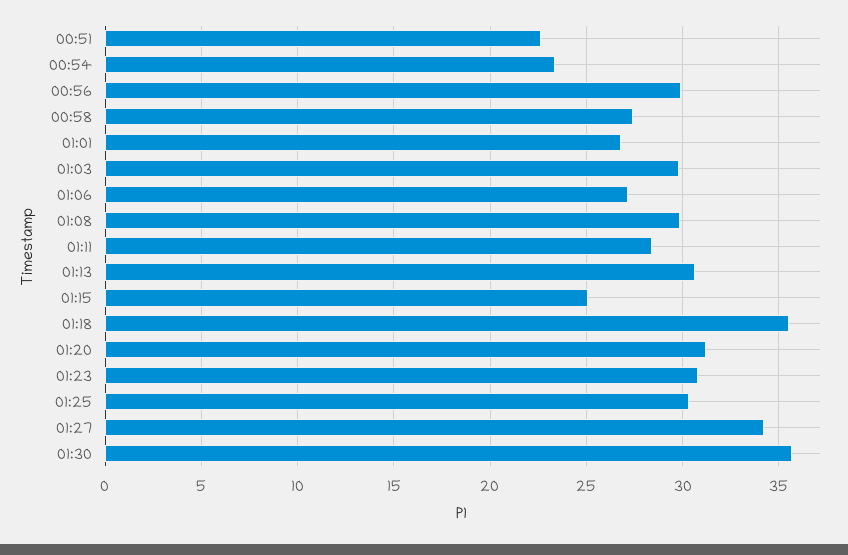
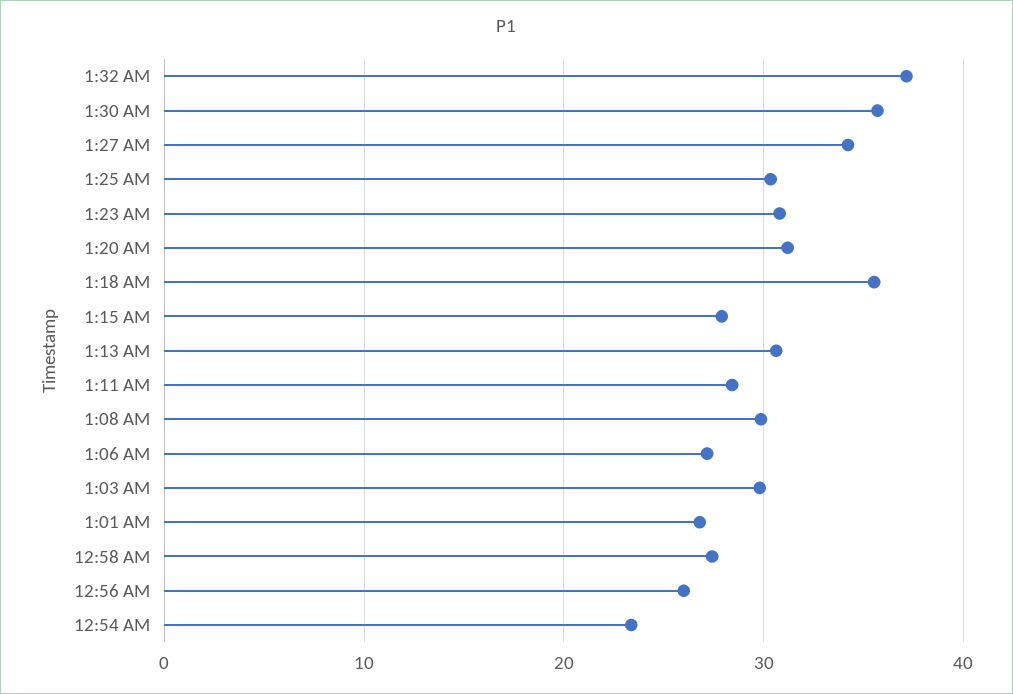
00:51: 22.5 -> none
00:56: 30 -> 26
01:15: 25 -> 28
1:32 AM: none -> 37

